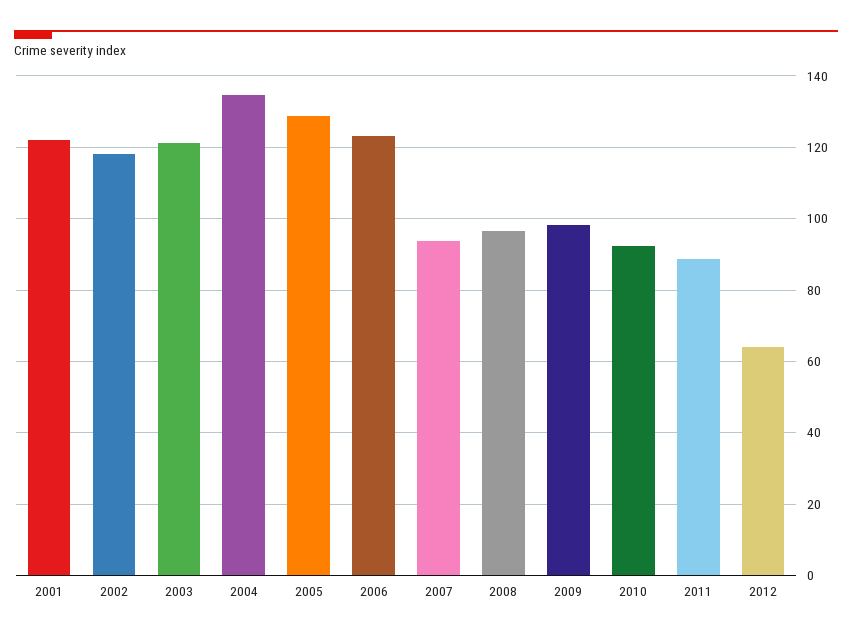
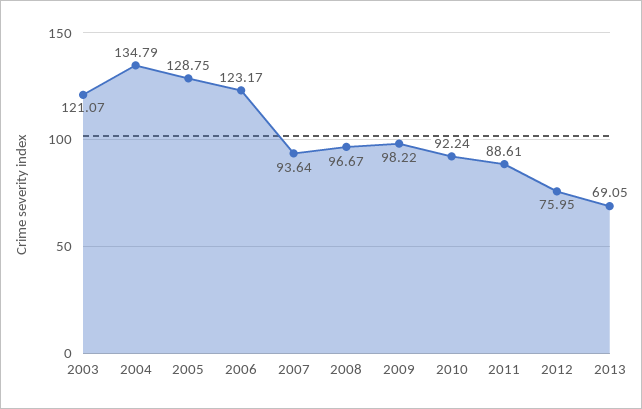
2001: 122 -> none
2002: 118 -> none
2012: 64 -> 75.95
2013: none -> 69.05

